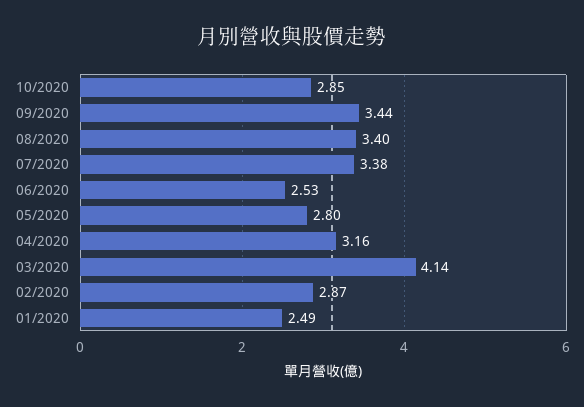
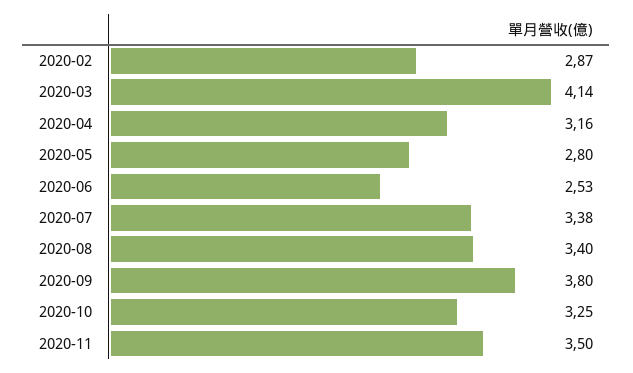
10/2020: 2.85 -> 3.25
09/2020: 3.44 -> 3.8
01/2020: 2.49 -> none
2020-11: none -> 3.5

